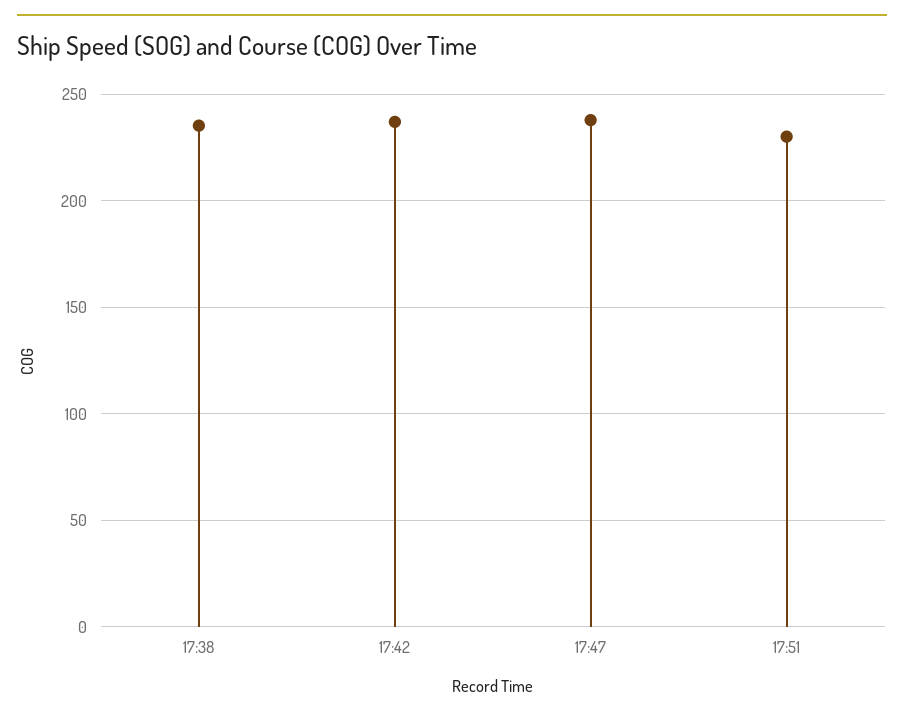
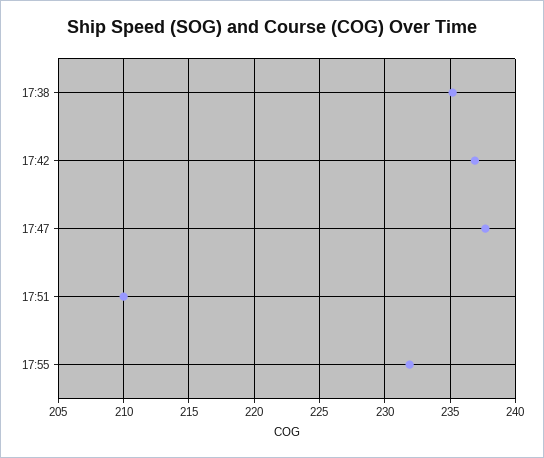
17:51: 230 -> 210
17:55: none -> 232

